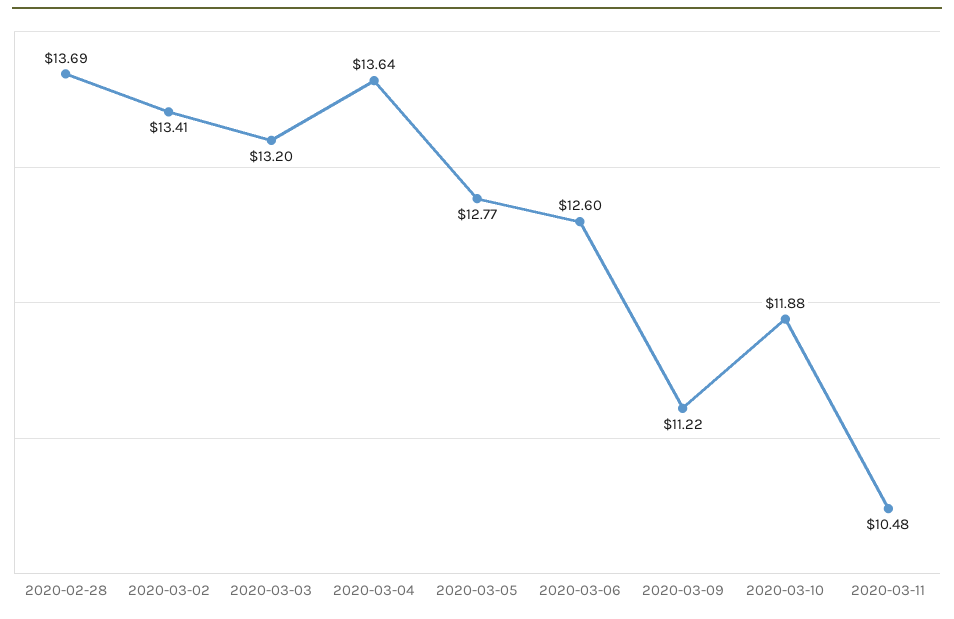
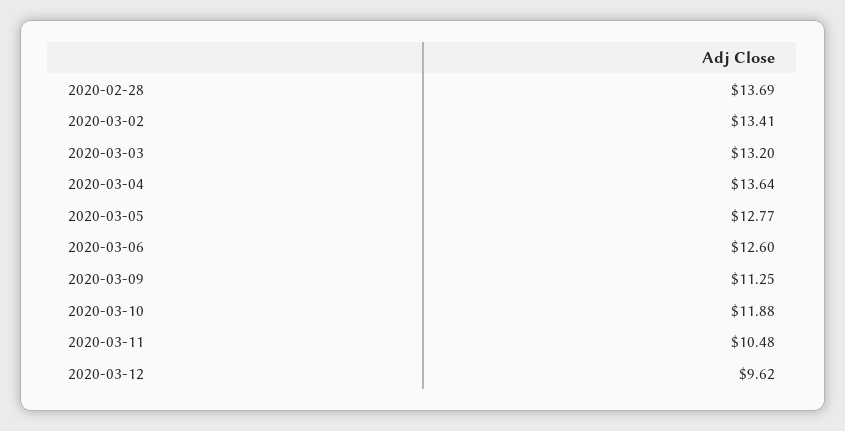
2020-03-09: 11.22 -> 11.25
2020-03-12: none -> 9.62

